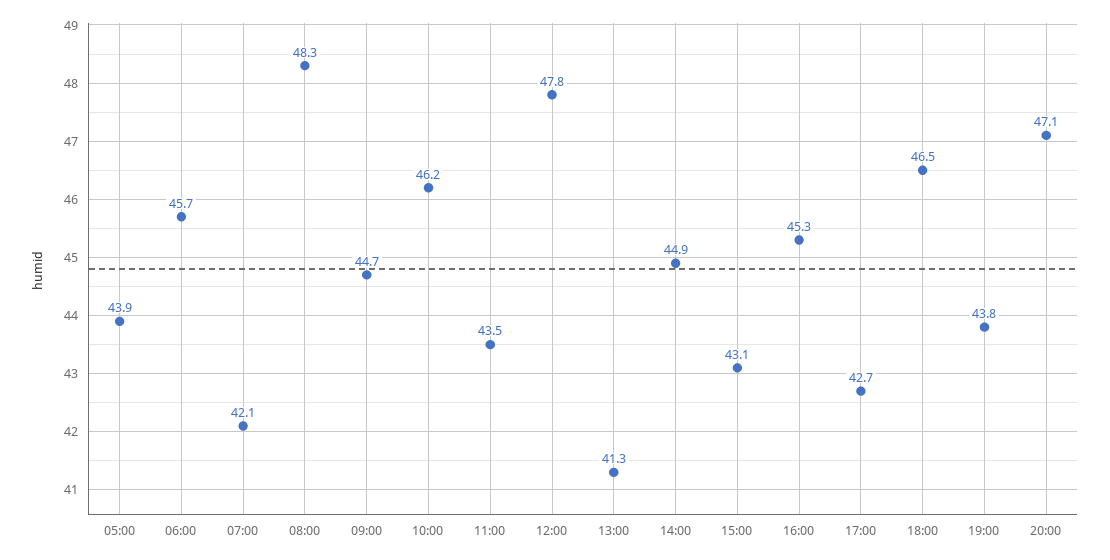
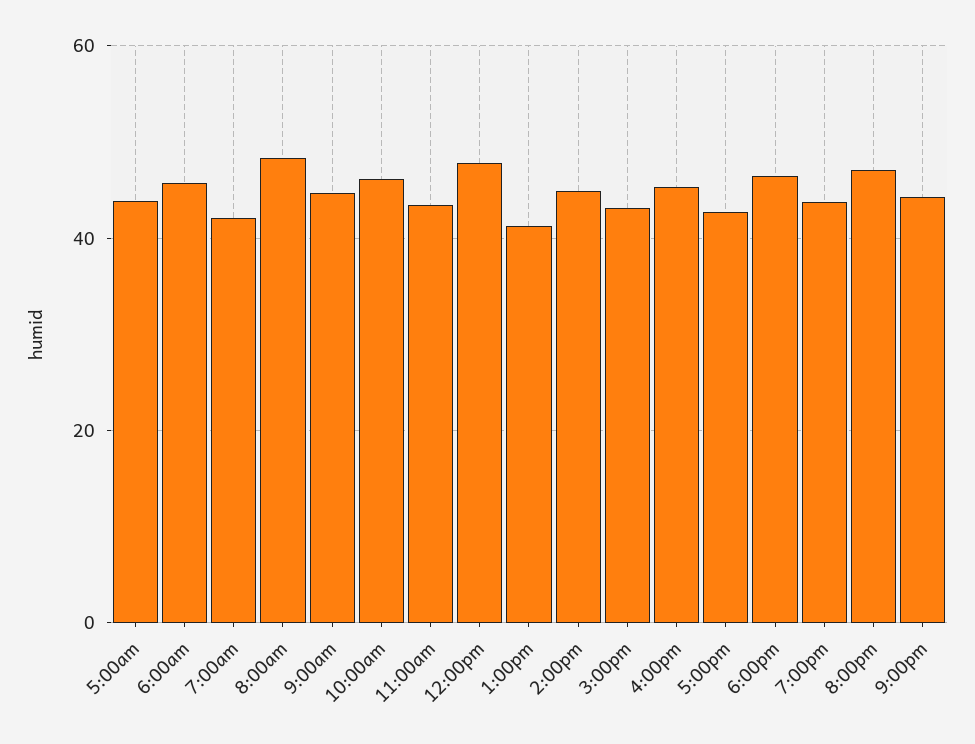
9:00pm: none -> 44

